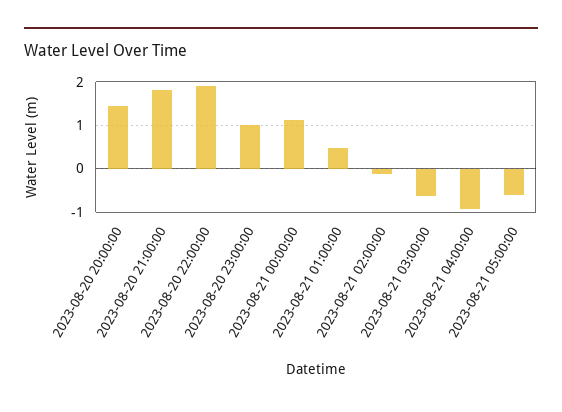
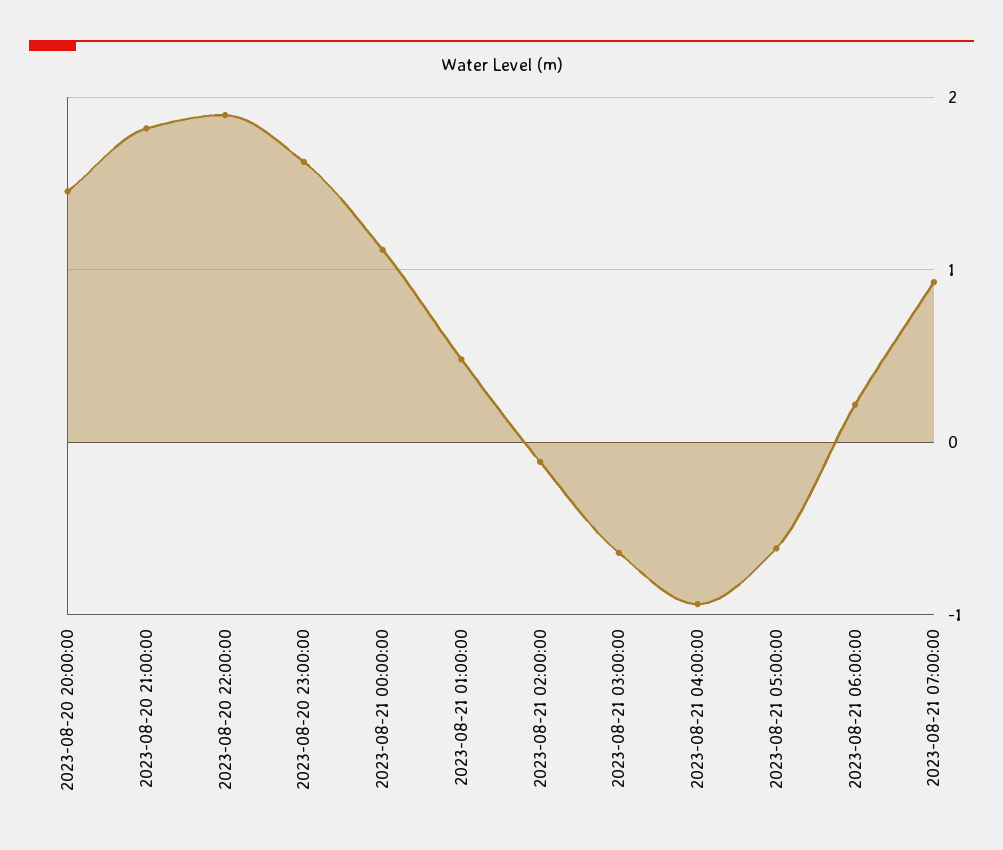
2023-08-20 23:00:00: 1 -> 1.6
2023-08-21 06:00:00: none -> 0.2
2023-08-21 07:00:00: none -> 0.9

